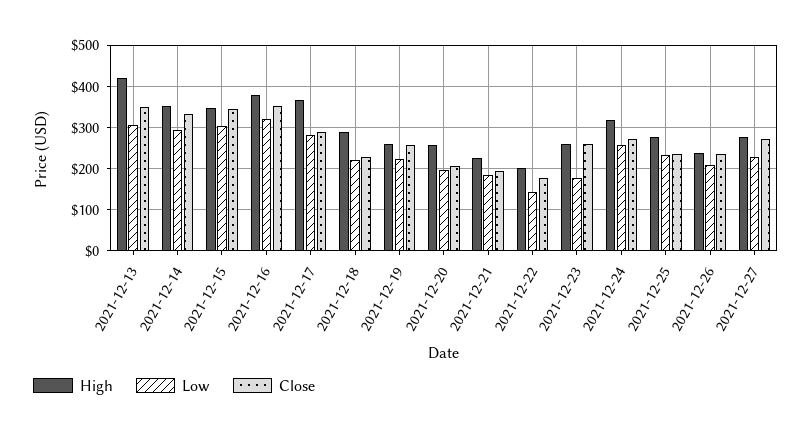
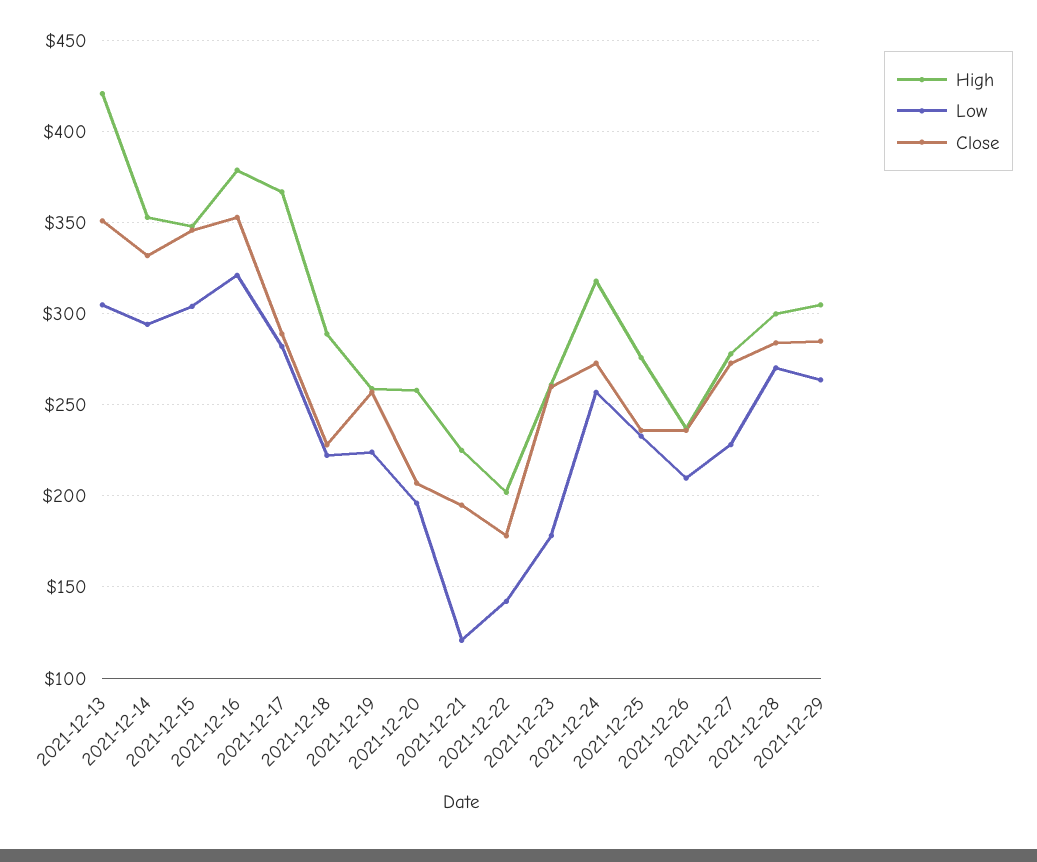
Low, 2021-12-21: 180 -> 120
High, 2021-12-28: none -> 300
Low, 2021-12-28: none -> 270
Close, 2021-12-28: none -> 285
High, 2021-12-29: none -> 305
Low, 2021-12-29: none -> 265
Close, 2021-12-29: none -> 285

